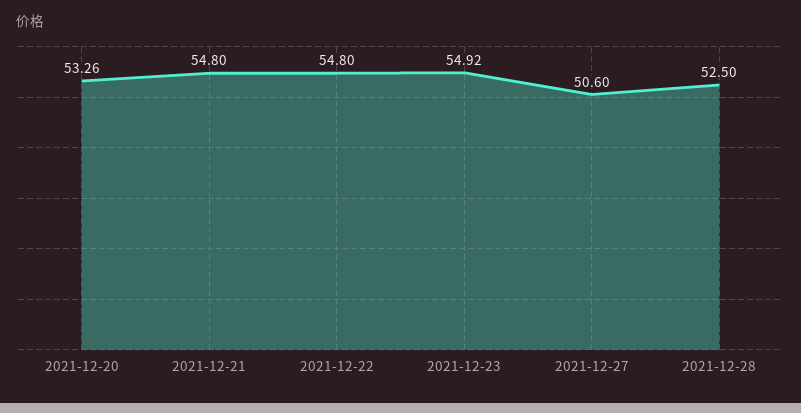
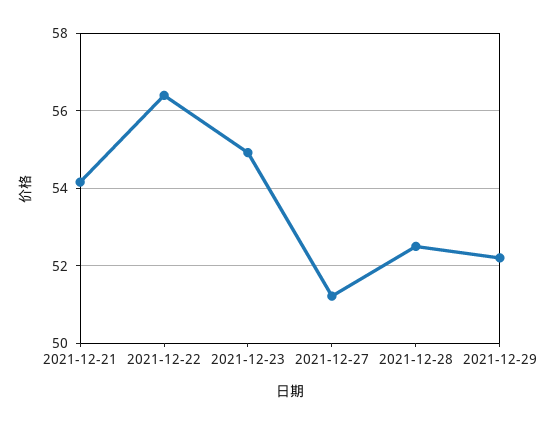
2021-12-20: 53.26 -> none
2021-12-21: 54.8 -> 54.2
2021-12-22: 54.8 -> 56.4
2021-12-27: 50.6 -> 51.2
2021-12-29: none -> 52.2

